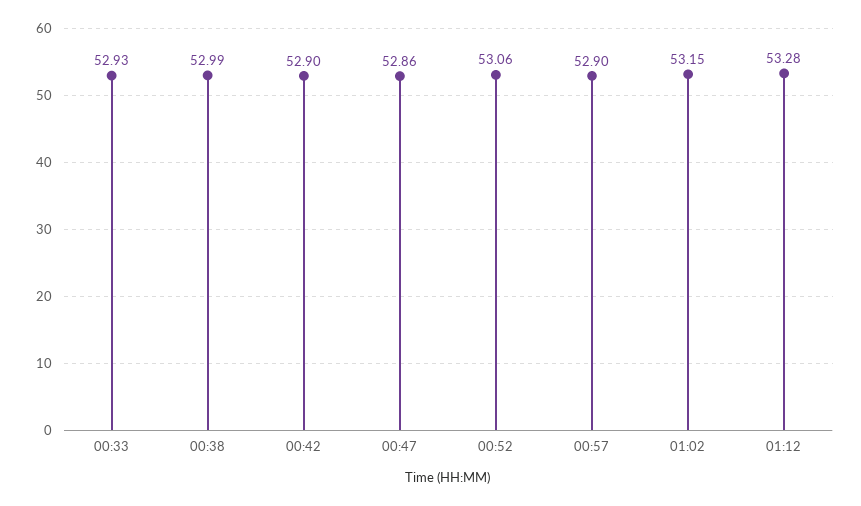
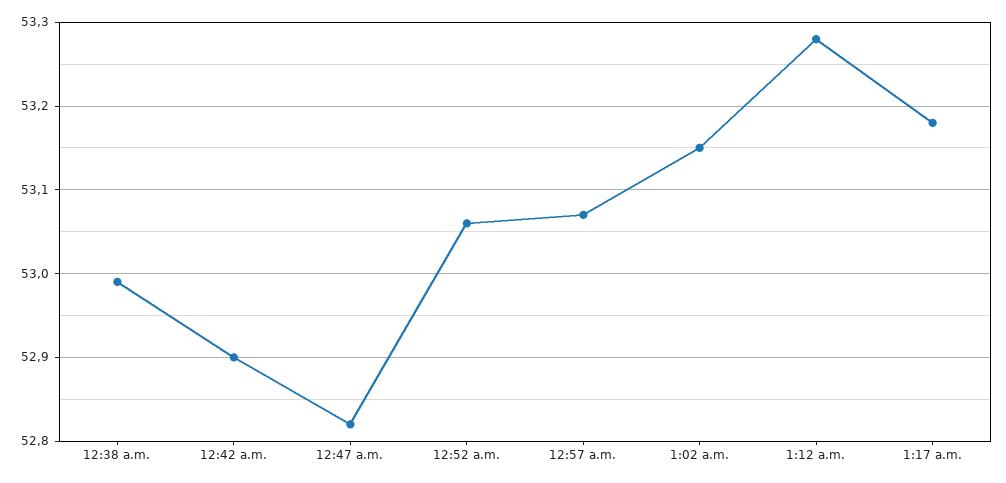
00:33: 52.93 -> none
00:47: 52.86 -> 52.82
00:57: 52.9 -> 53.07
1:17 a.m.: none -> 53.18

